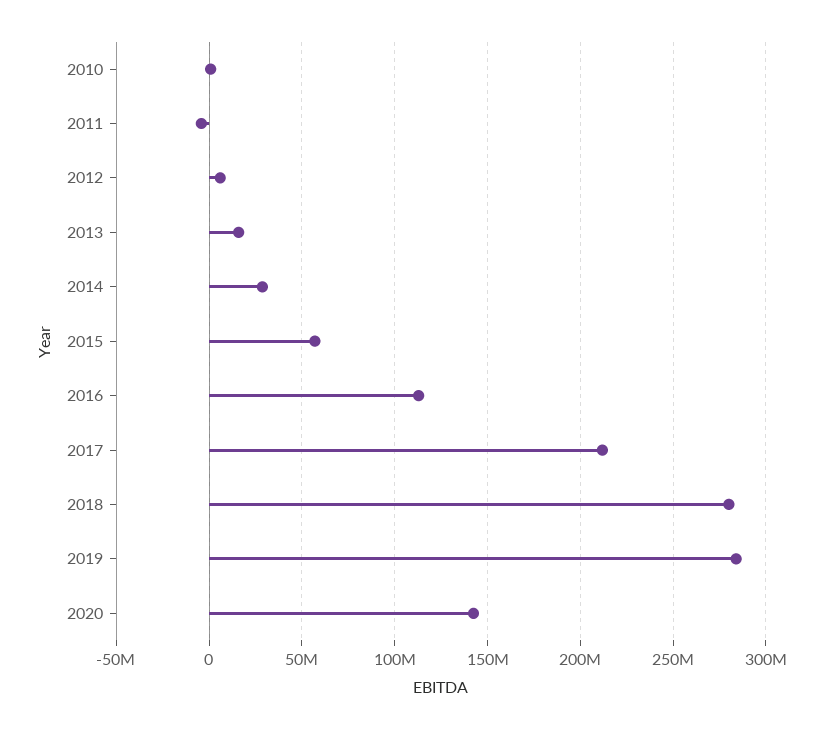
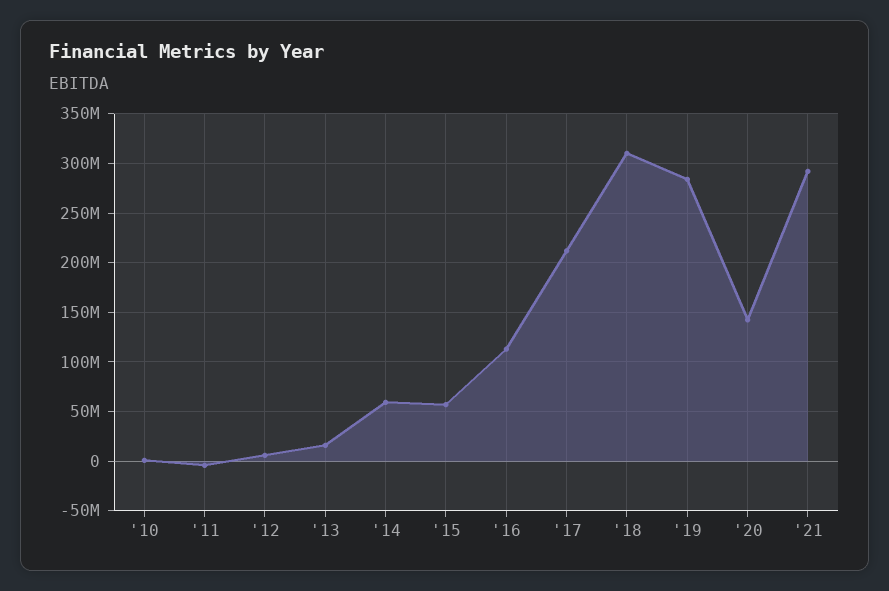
2014: 30000000 -> 60000000
2018: 280000000 -> 310000000
'21: none -> 290000000

